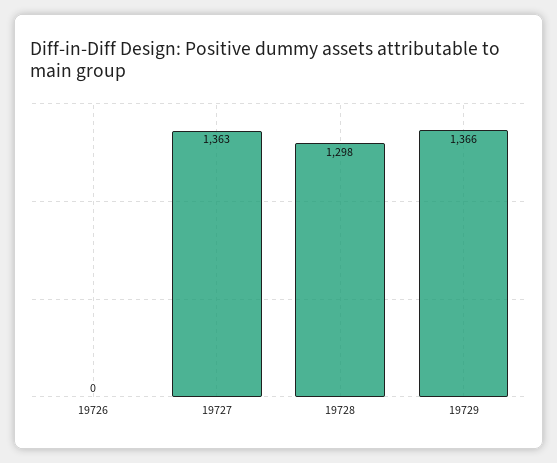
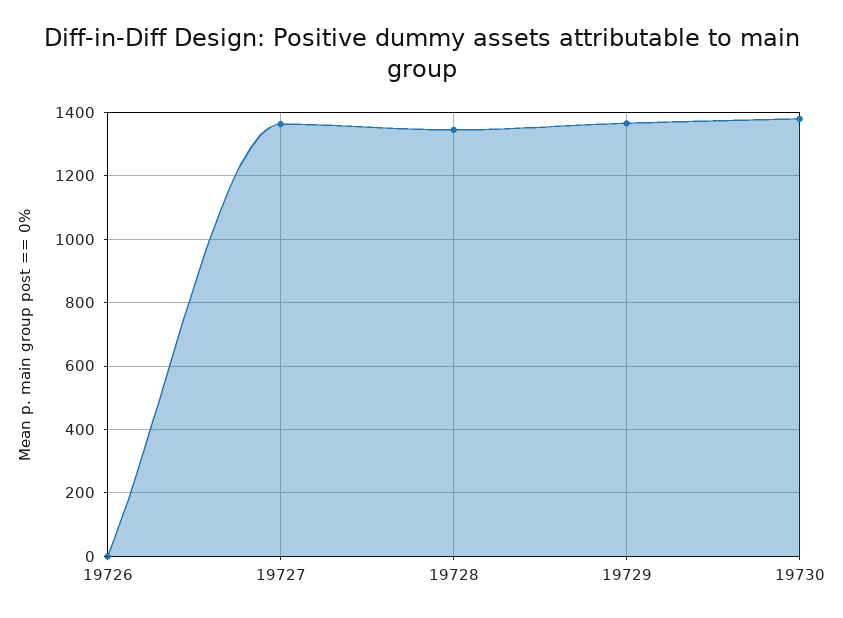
19728: 1298 -> 1340
19730: none -> 1380

